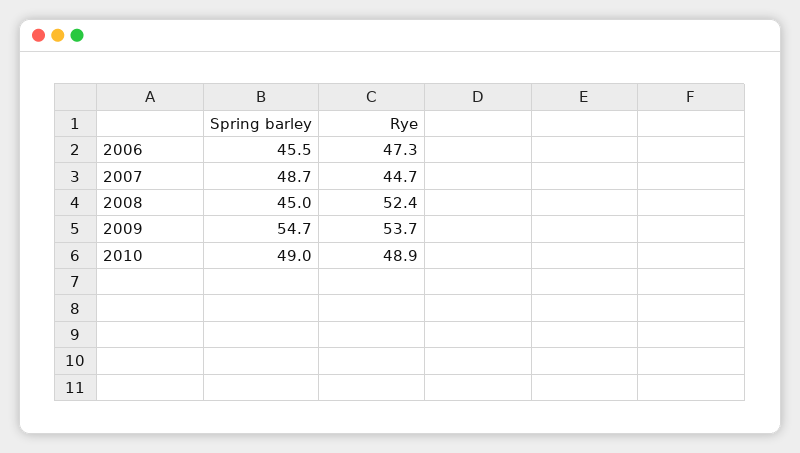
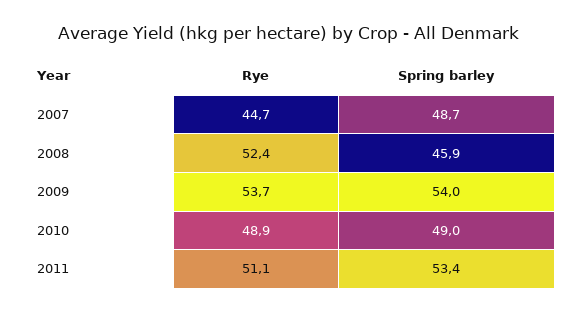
Spring barley, 2006: 45.5 -> none
Rye, 2006: 47.3 -> none
Spring barley, 2008: 45 -> 45.9
Spring barley, 2009: 54.7 -> 54
Rye, 2011: none -> 51.1
Spring barley, 2011: none -> 53.4

